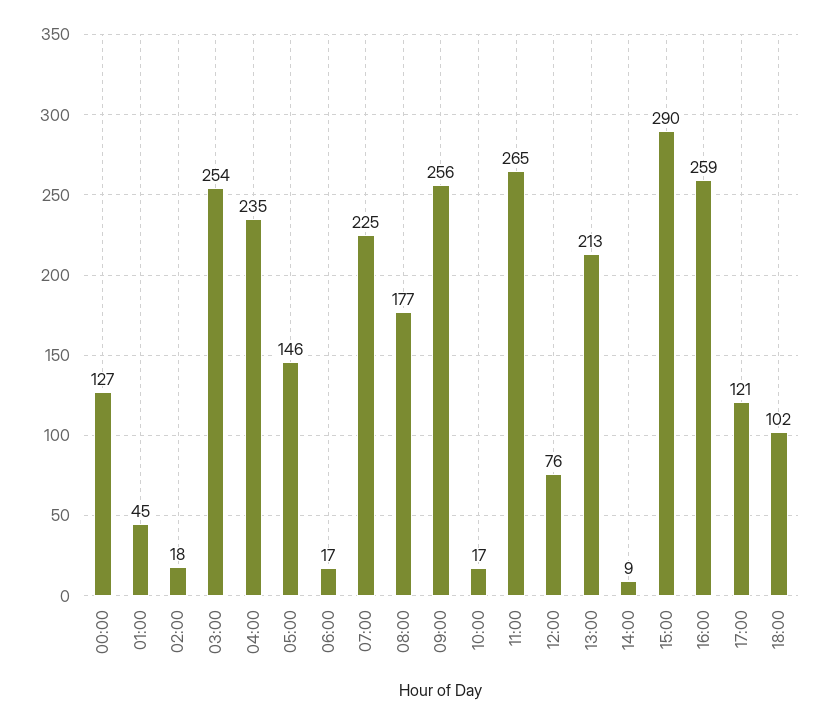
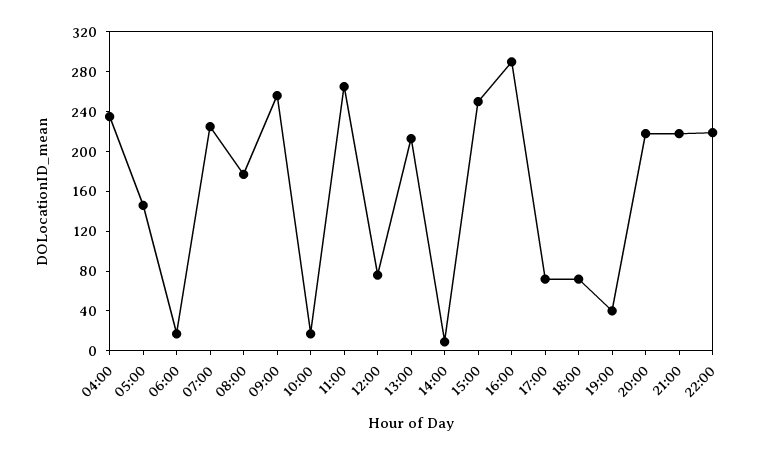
00:00: 127 -> none
01:00: 45 -> none
02:00: 18 -> none
03:00: 254 -> none
15:00: 290 -> 250
16:00: 259 -> 290
17:00: 121 -> 70
18:00: 102 -> 70
19:00: none -> 40
20:00: none -> 220
21:00: none -> 220
22:00: none -> 220

